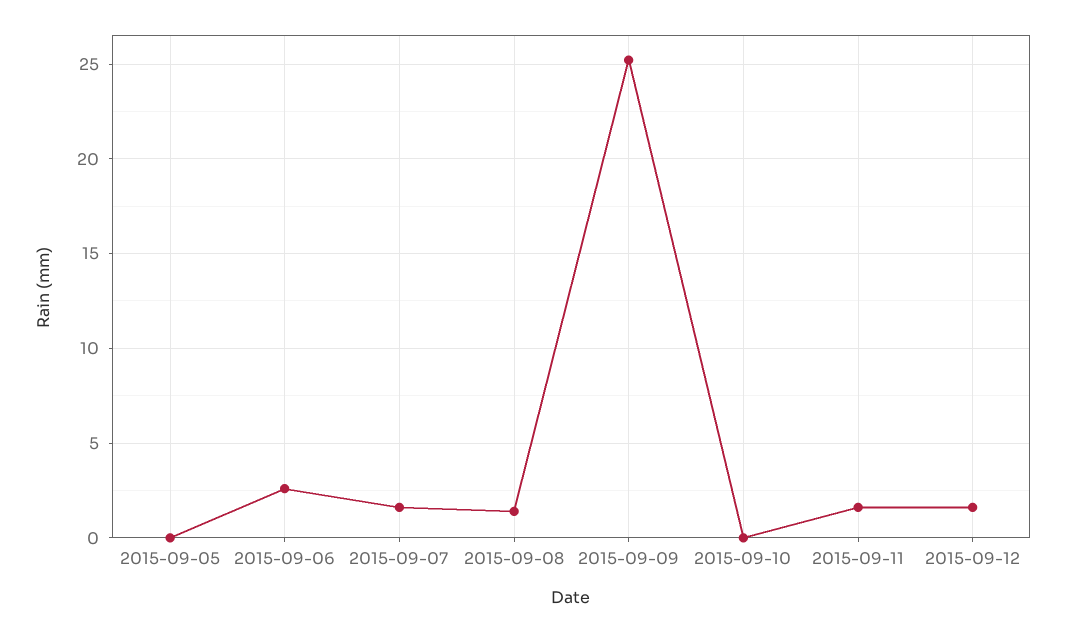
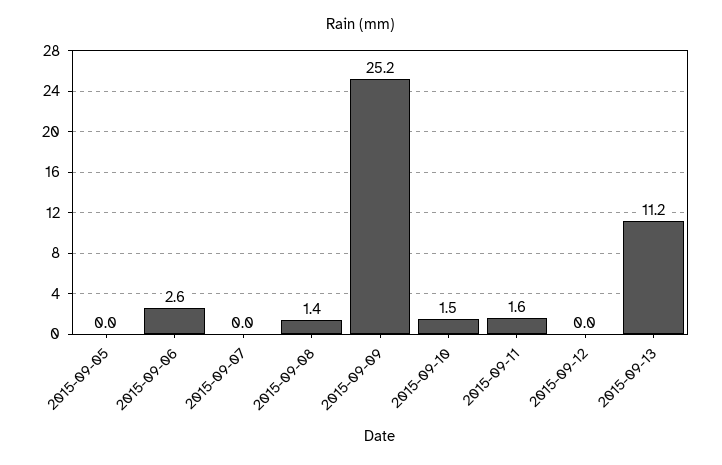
2015-09-07: 1.5 -> 0
2015-09-10: 0 -> 1.5
2015-09-12: 1.5 -> 0
2015-09-13: none -> 11.2

